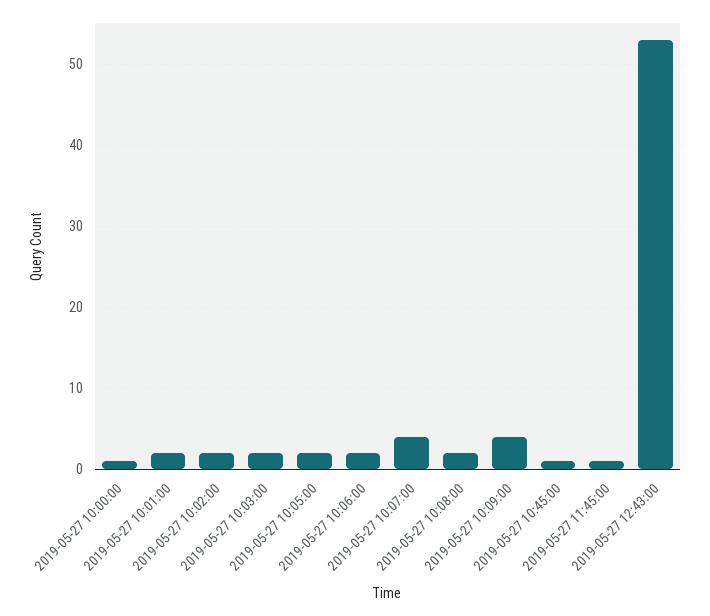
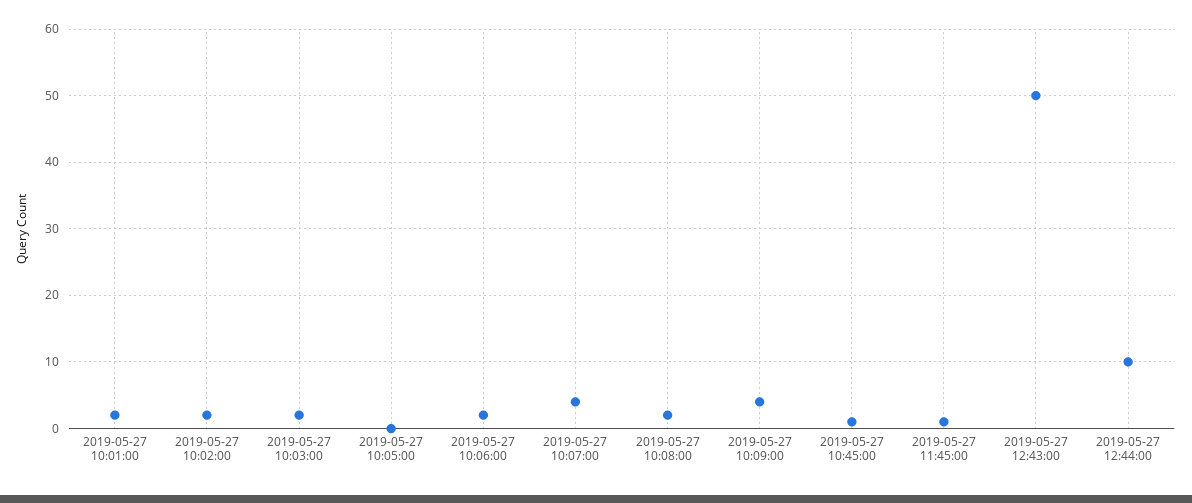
2019-05-27 10:00:00: 1 -> none
2019-05-27 10:05:00: 2 -> 0
2019-05-27 12:43:00: 53 -> 50
2019-05-27 12:44:00: none -> 10

